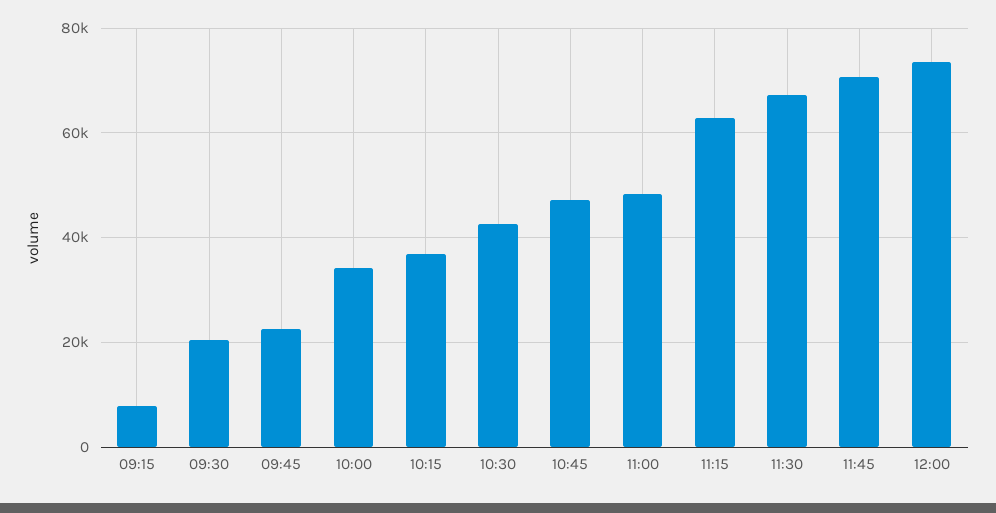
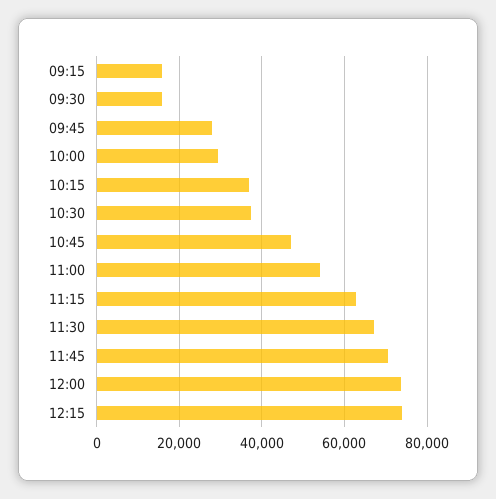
09:15: 8000 -> 16000
09:30: 20000 -> 16000
09:45: 22000 -> 28000
10:00: 34000 -> 30000
10:30: 42000 -> 38000
11:00: 48000 -> 54000
12:15: none -> 74000

